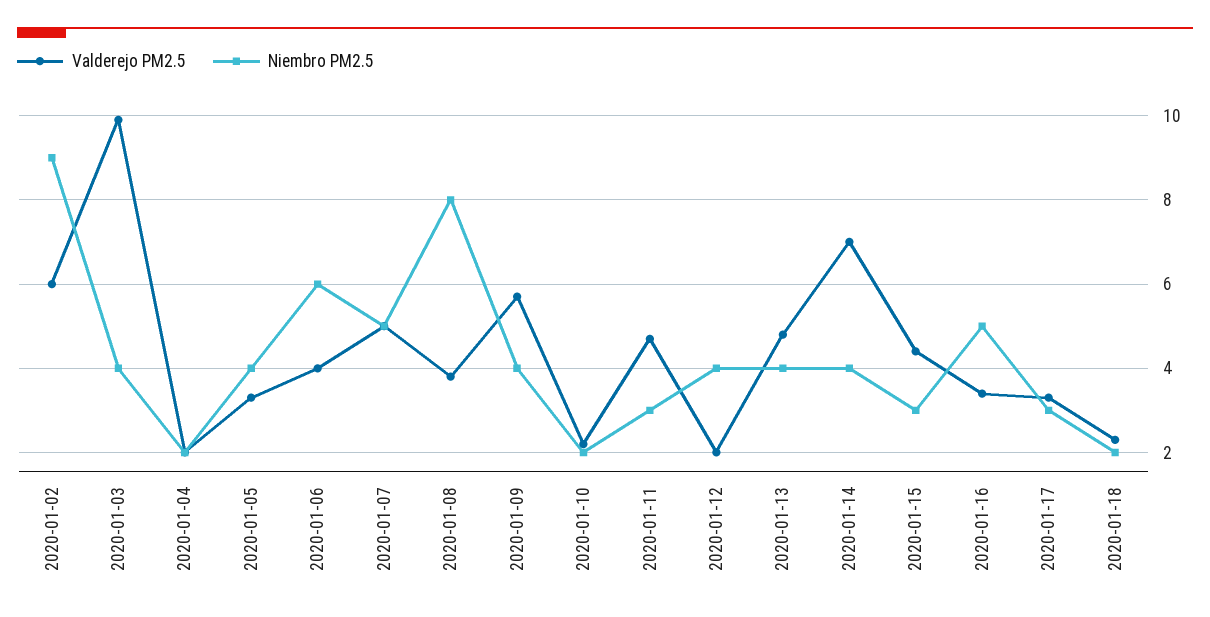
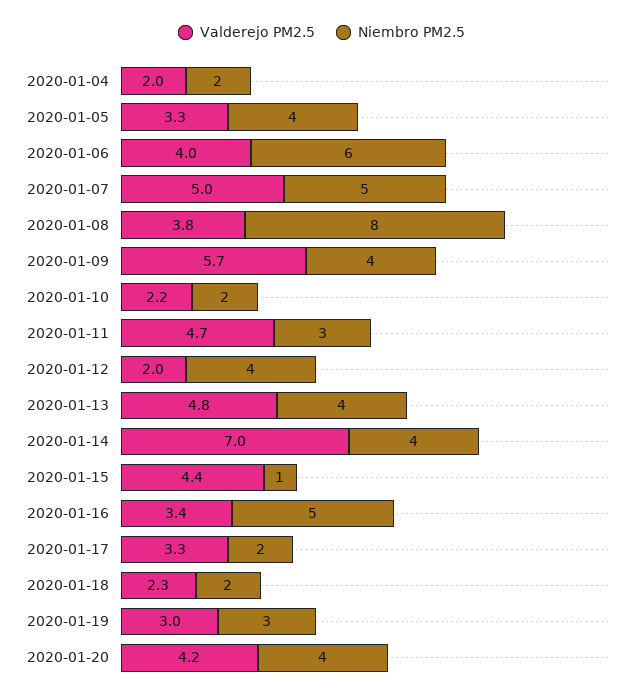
Valderejo PM2.5, 2020-01-02: 6 -> none
Niembro PM2.5, 2020-01-02: 9 -> none
Valderejo PM2.5, 2020-01-03: 10 -> none
Niembro PM2.5, 2020-01-03: 4 -> none
Niembro PM2.5, 2020-01-15: 3 -> 1
Niembro PM2.5, 2020-01-17: 3 -> 2
Valderejo PM2.5, 2020-01-19: none -> 3
Niembro PM2.5, 2020-01-19: none -> 3
Valderejo PM2.5, 2020-01-20: none -> 4.2
Niembro PM2.5, 2020-01-20: none -> 4

